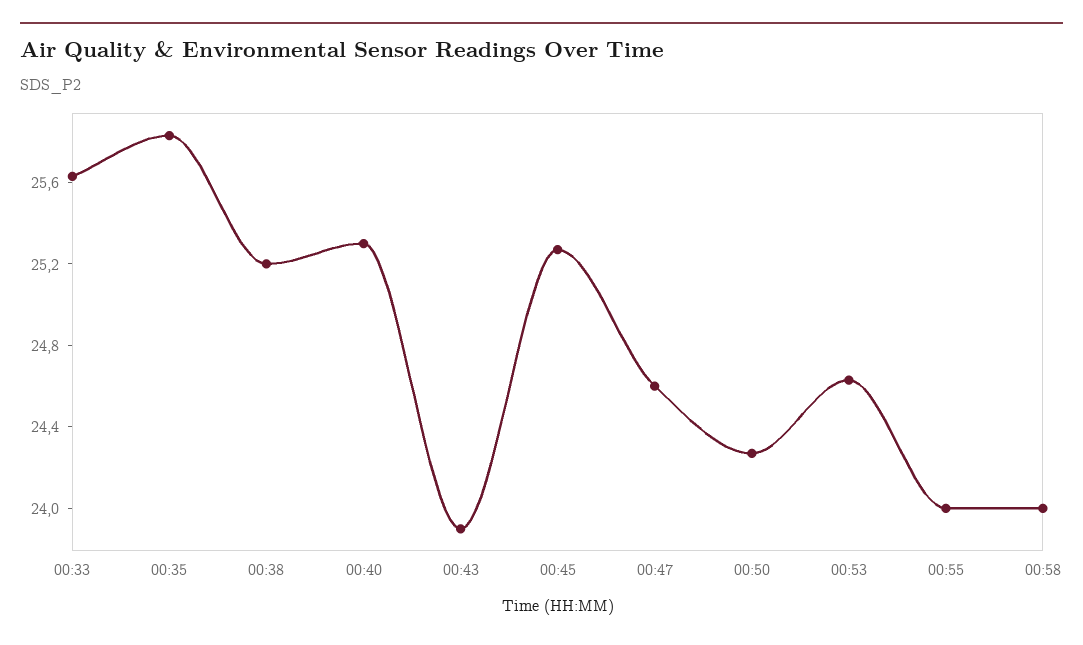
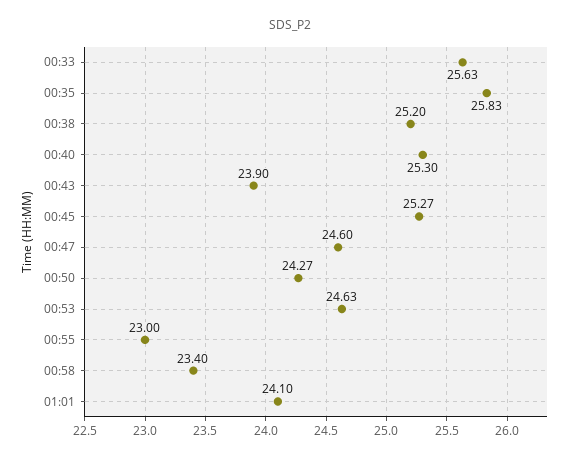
00:55: 24 -> 23
00:58: 24 -> 23.4
01:01: none -> 24.1

